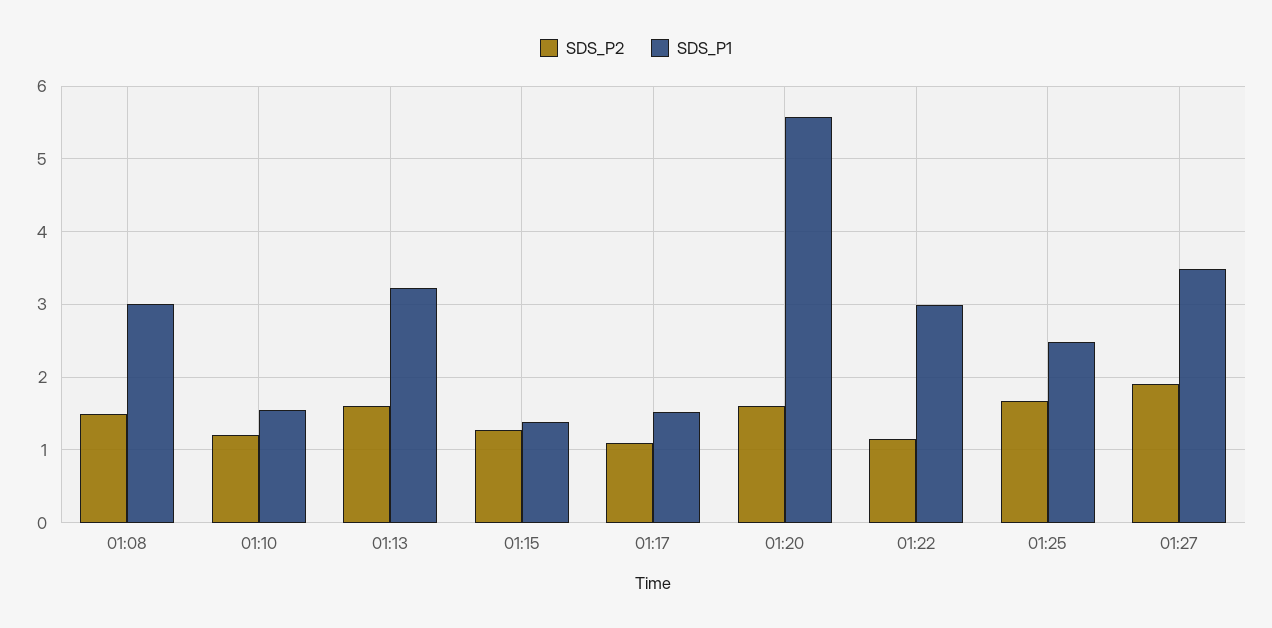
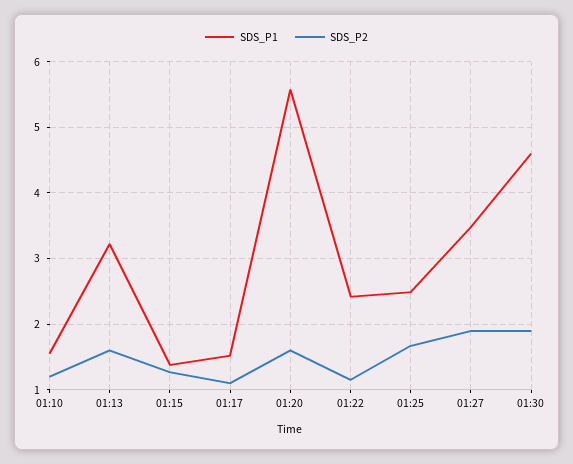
SDS_P2, 01:08: 1.5 -> none
SDS_P1, 01:08: 3 -> none
SDS_P1, 01:22: 3 -> 2.4
SDS_P1, 01:30: none -> 4.6
SDS_P2, 01:30: none -> 1.9

